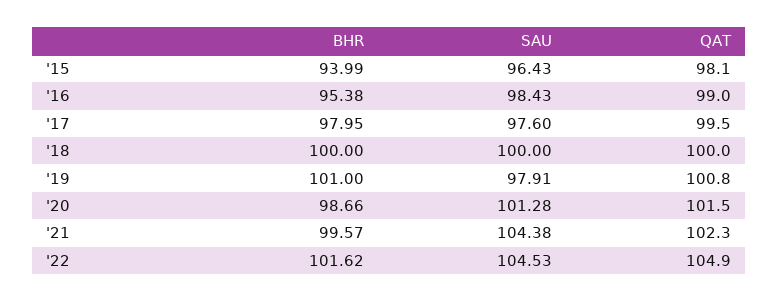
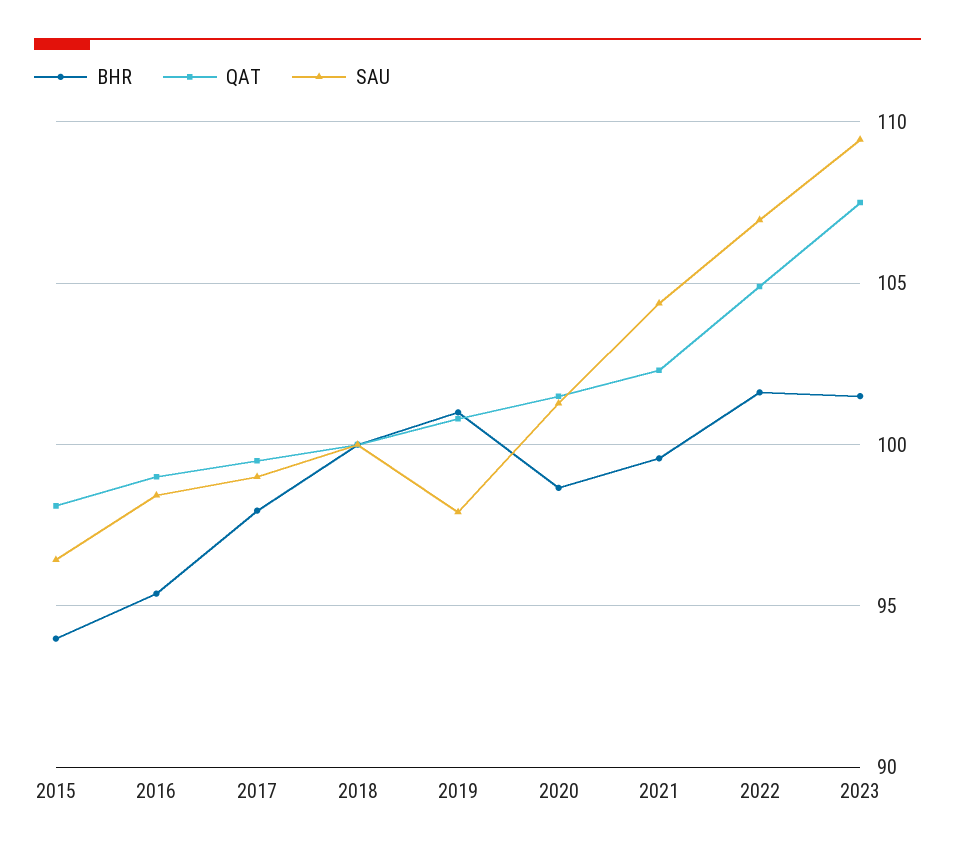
SAU, '17: 97.6 -> 99
SAU, '22: 104.53 -> 107
BHR, 2023: none -> 101.5
QAT, 2023: none -> 107.5
SAU, 2023: none -> 109.5

